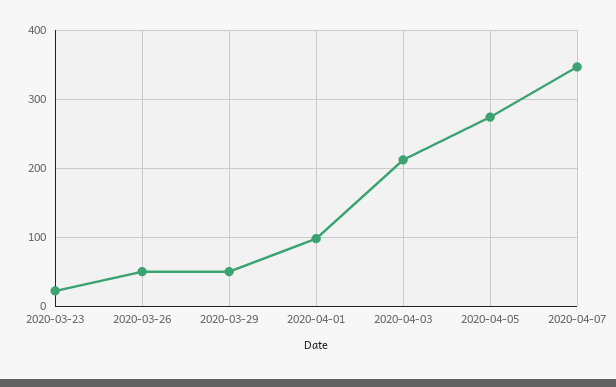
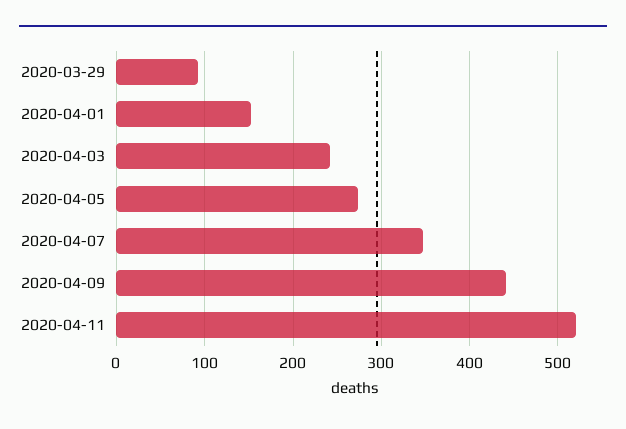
2020-03-23: 20 -> none
2020-03-26: 50 -> none
2020-03-29: 50 -> 90
2020-04-01: 100 -> 150
2020-04-03: 210 -> 240
2020-04-09: none -> 440
2020-04-11: none -> 520

